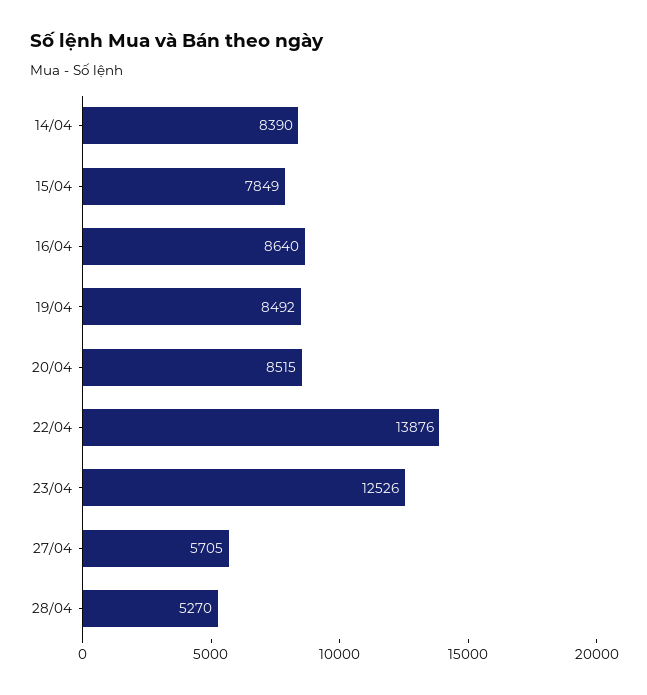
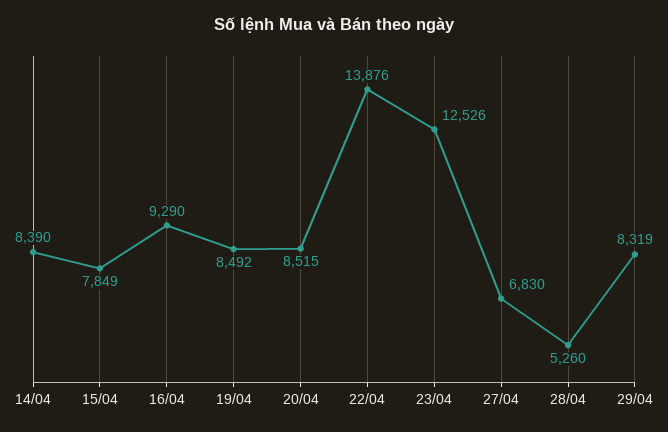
16/04: 8640 -> 9290
27/04: 5705 -> 6830
28/04: 5270 -> 5260
29/04: none -> 8319

